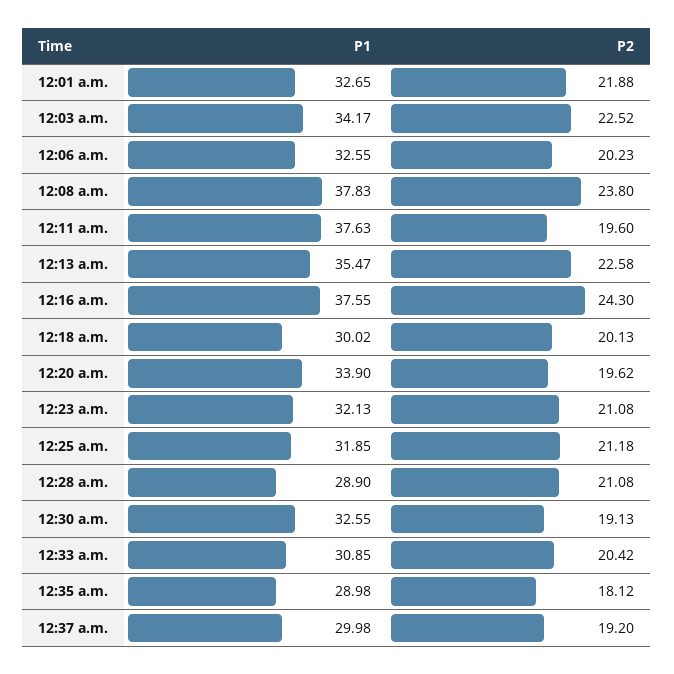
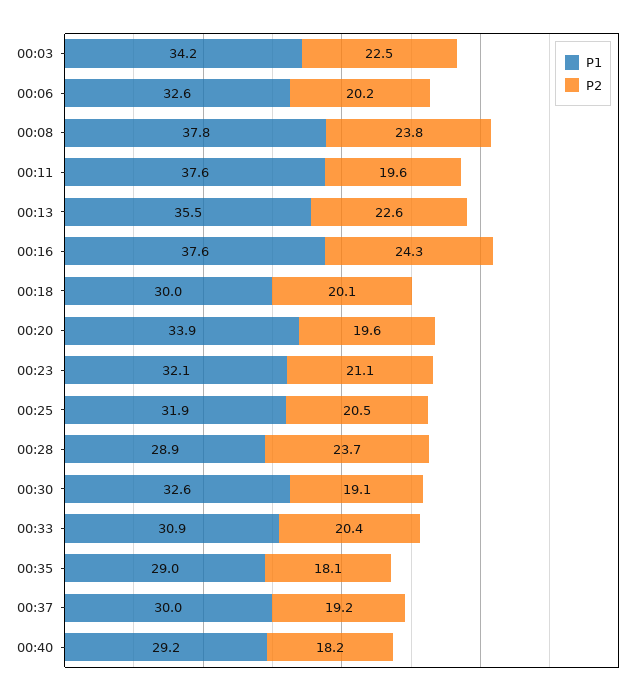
P1, 12:01 a.m.: 32.65 -> none
P2, 12:01 a.m.: 21.88 -> none
P2, 12:25 a.m.: 21.18 -> 20.5
P2, 12:28 a.m.: 21.08 -> 23.7
P1, 00:40: none -> 29.2
P2, 00:40: none -> 18.2

